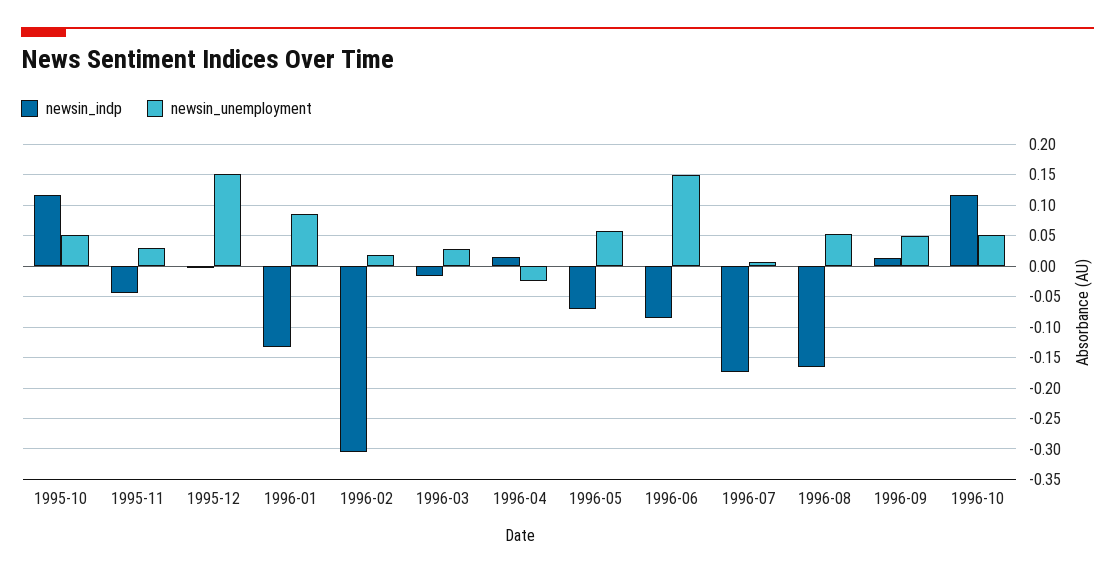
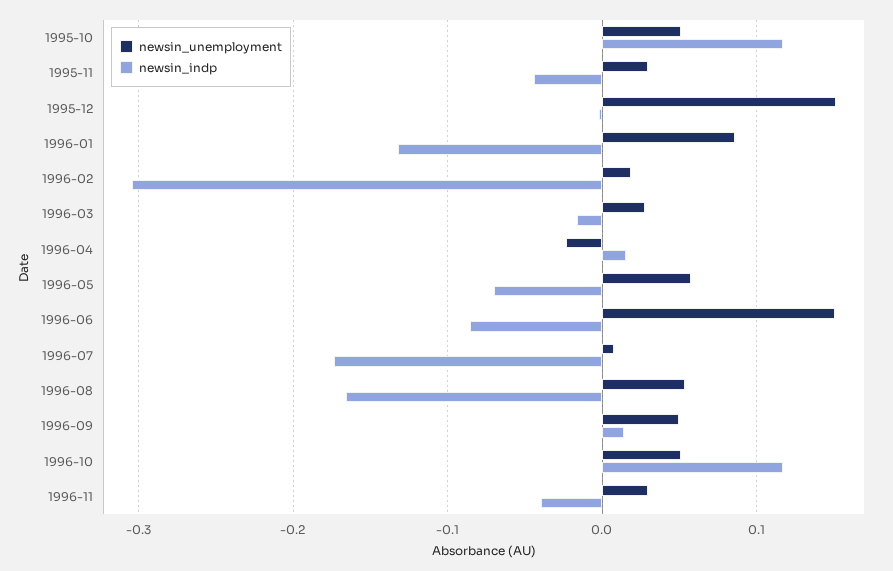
newsin_unemployment, 1996-11: none -> 0.03
newsin_indp, 1996-11: none -> -0.04

